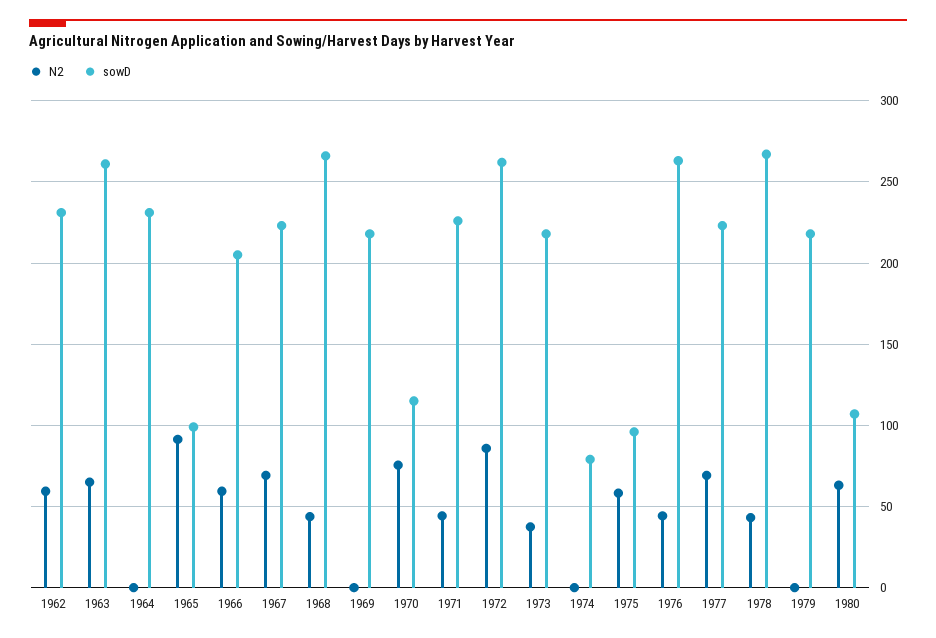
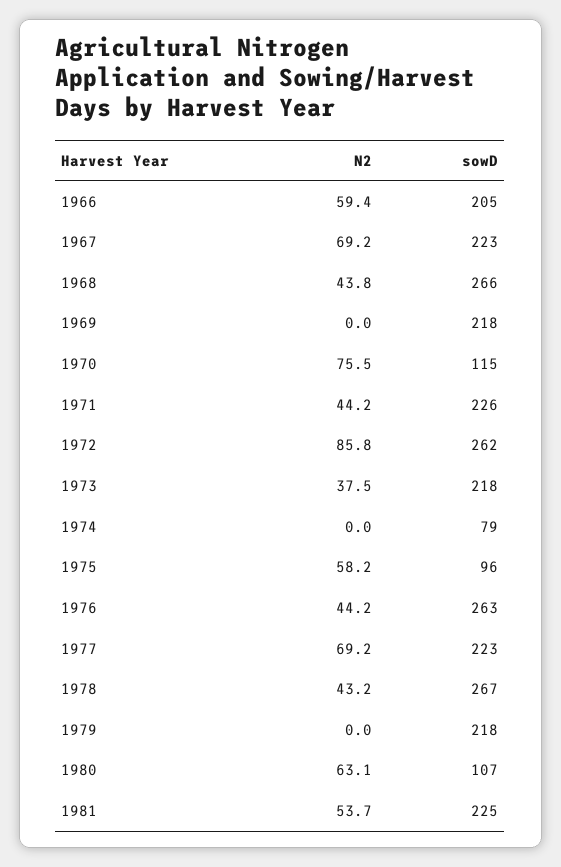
N2, 1962: 60 -> none
sowD, 1962: 230 -> none
N2, 1963: 65 -> none
sowD, 1963: 260 -> none
N2, 1964: 0 -> none
sowD, 1964: 230 -> none
N2, 1965: 90 -> none
sowD, 1965: 100 -> none
N2, 1981: none -> 53.7
sowD, 1981: none -> 225

